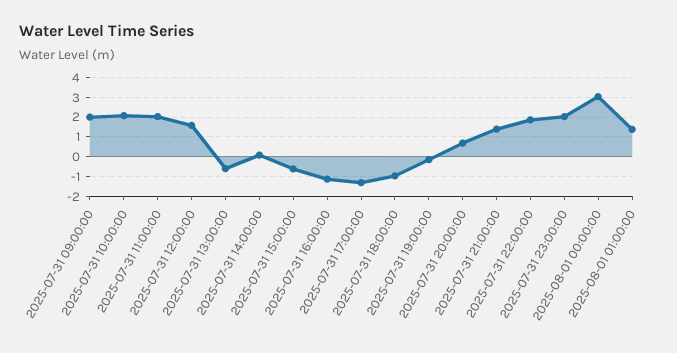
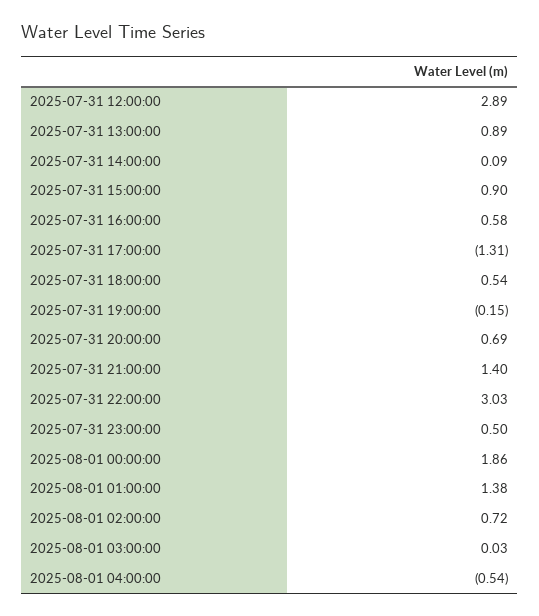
2025-07-31 09:00:00: 2 -> none
2025-07-31 10:00:00: 2 -> none
2025-07-31 11:00:00: 2 -> none
2025-07-31 12:00:00: 1.5 -> 2.89
2025-07-31 13:00:00: -0.5 -> 0.89
2025-07-31 15:00:00: -0.5 -> 0.9
2025-07-31 16:00:00: -1 -> 0.58
2025-07-31 18:00:00: -1 -> 0.54
2025-07-31 22:00:00: 2 -> 3.03
2025-07-31 23:00:00: 2 -> 0.5
2025-08-01 00:00:00: 3 -> 1.86
2025-08-01 02:00:00: none -> 0.72
2025-08-01 03:00:00: none -> 0.03
2025-08-01 04:00:00: none -> -0.54

